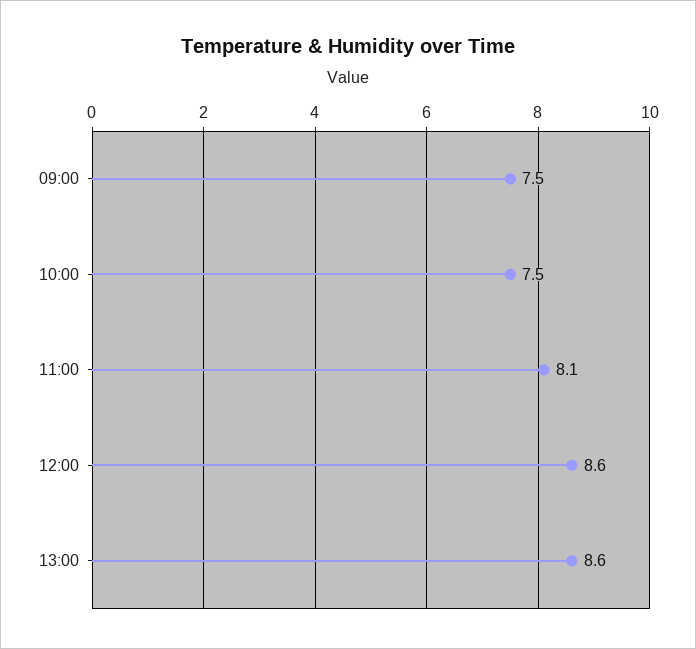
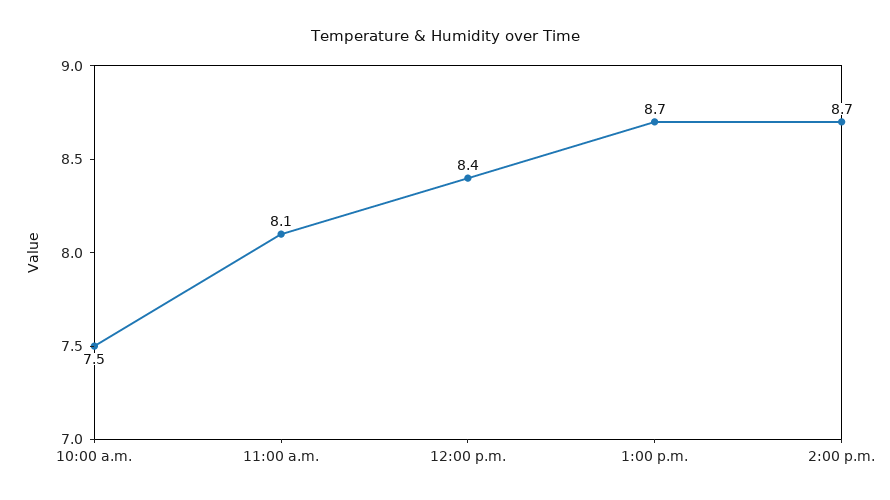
09:00: 7.5 -> none
12:00: 8.6 -> 8.4
13:00: 8.6 -> 8.7
2:00 p.m.: none -> 8.7

